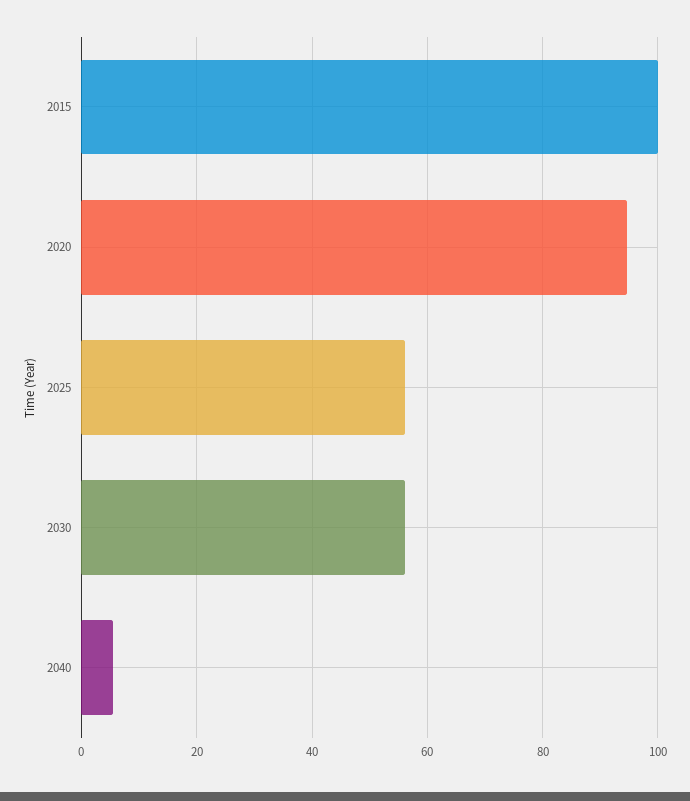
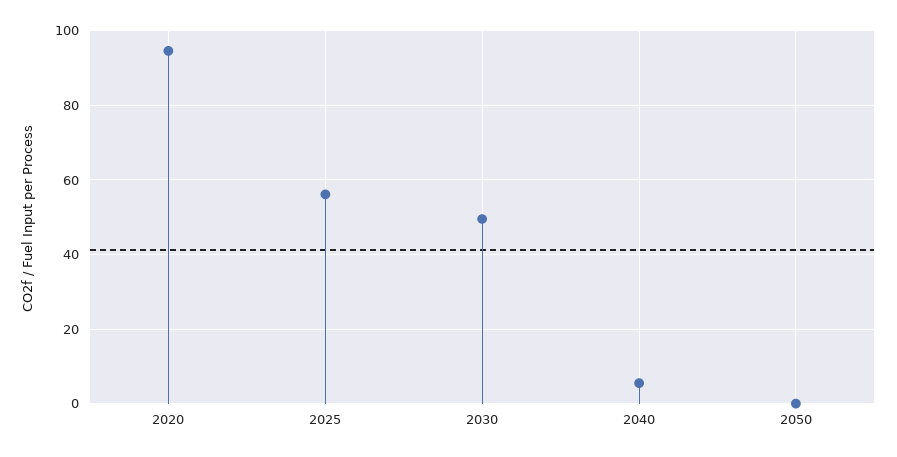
2015: 100 -> none
2030: 56 -> 50
2050: none -> 0

